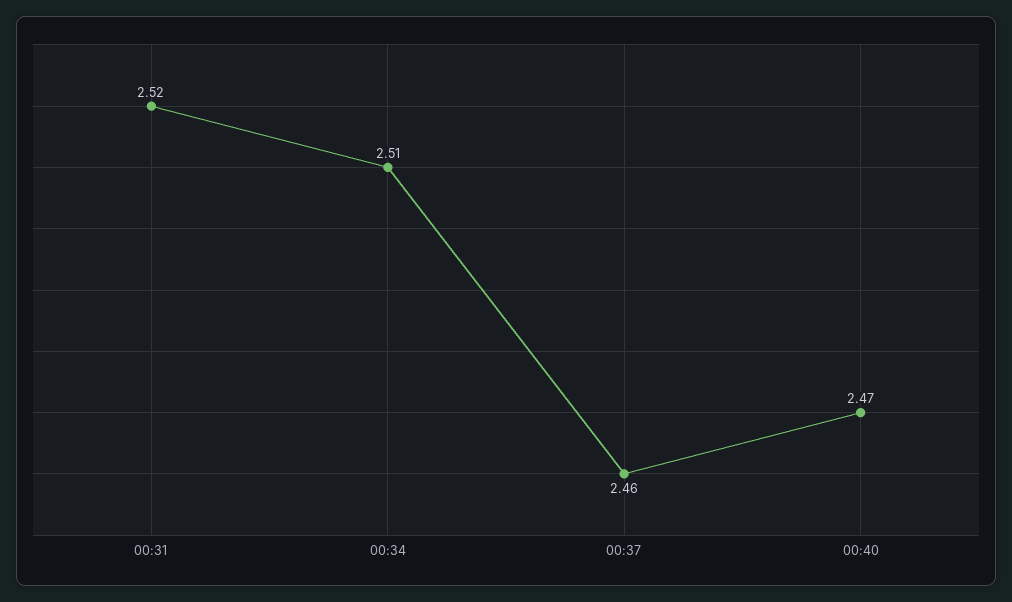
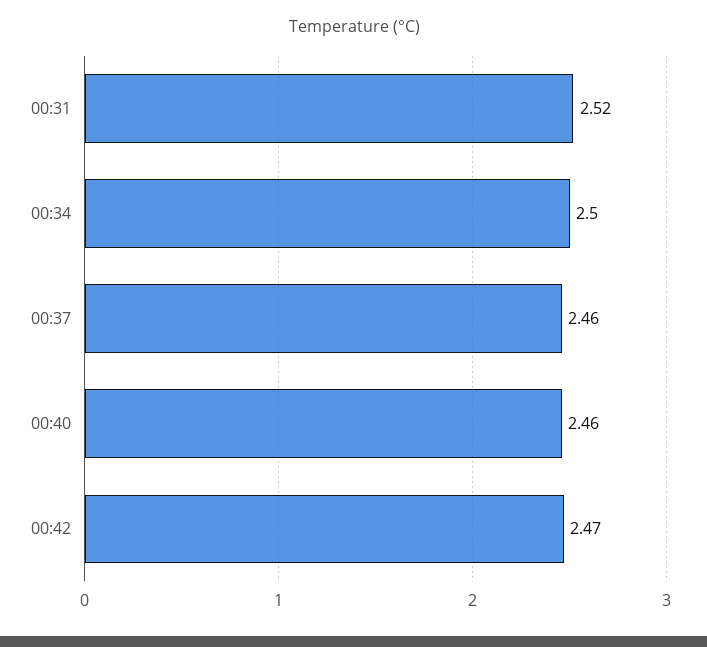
00:34: 2.51 -> 2.5
00:40: 2.47 -> 2.46
00:42: none -> 2.47

